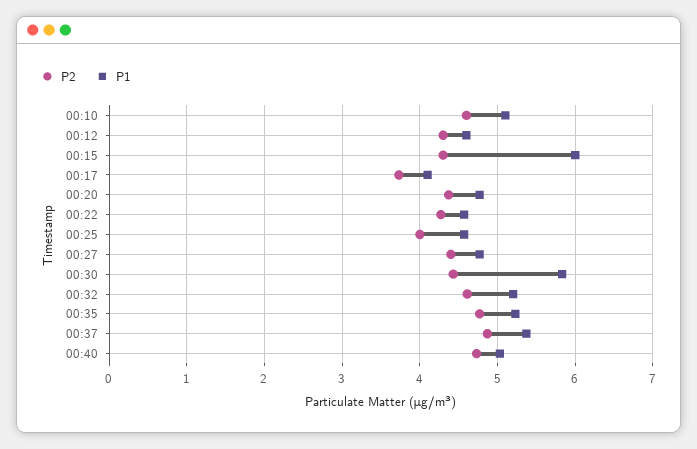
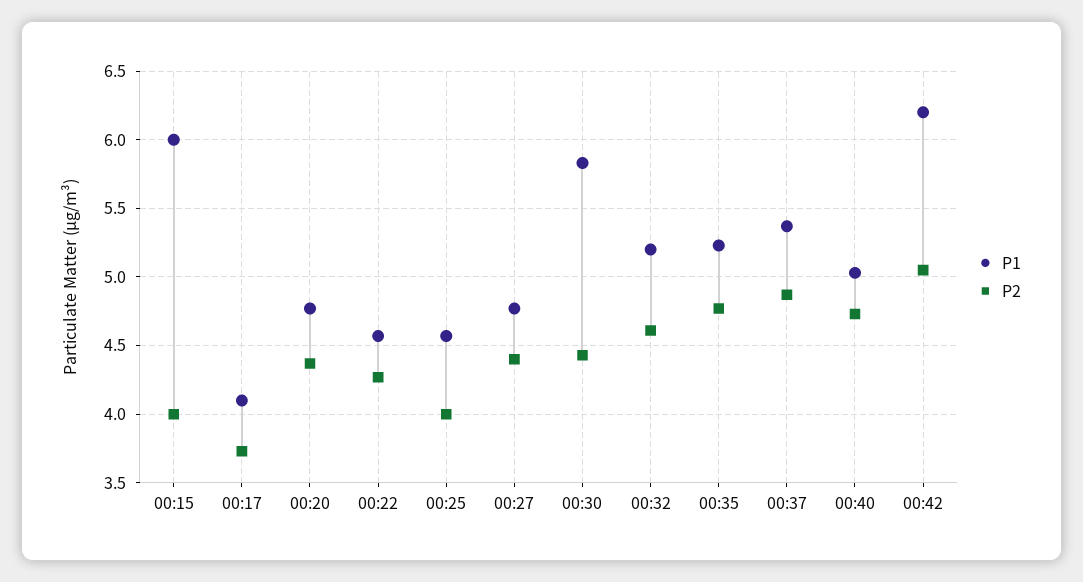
P2, 00:10: 4.6 -> none
P1, 00:10: 5.1 -> none
P2, 00:12: 4.3 -> none
P1, 00:12: 4.6 -> none
P2, 00:15: 4.3 -> 4
P1, 00:42: none -> 6.2
P2, 00:42: none -> 5.05

